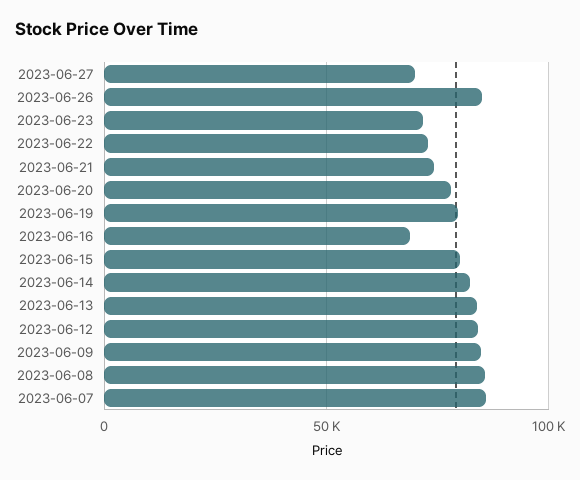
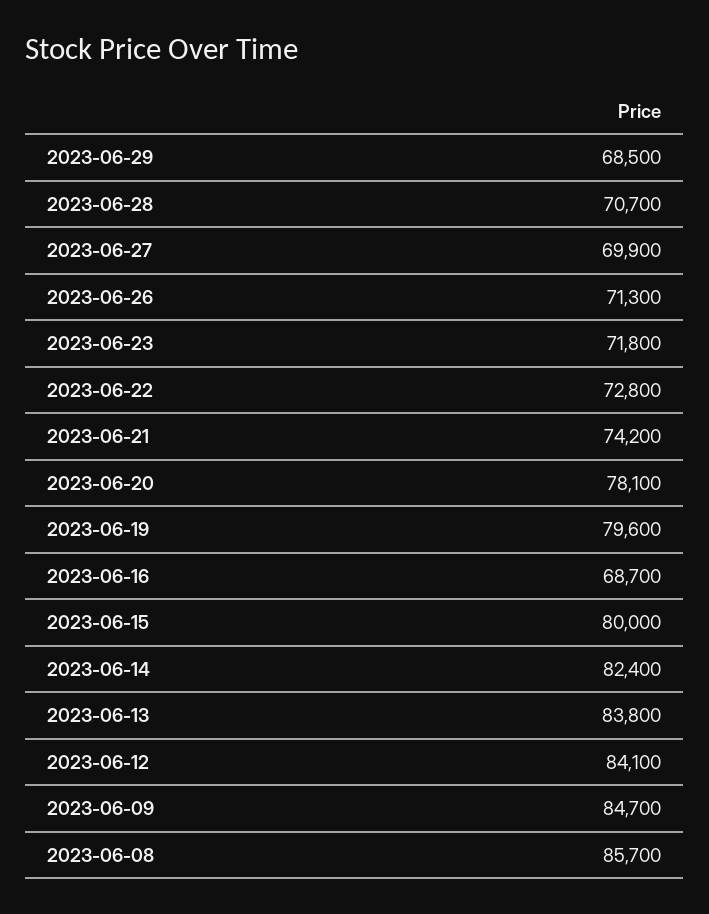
2023-06-26: 85000 -> 71300
2023-06-07: 85000 -> none
2023-06-29: none -> 68500
2023-06-28: none -> 70700

